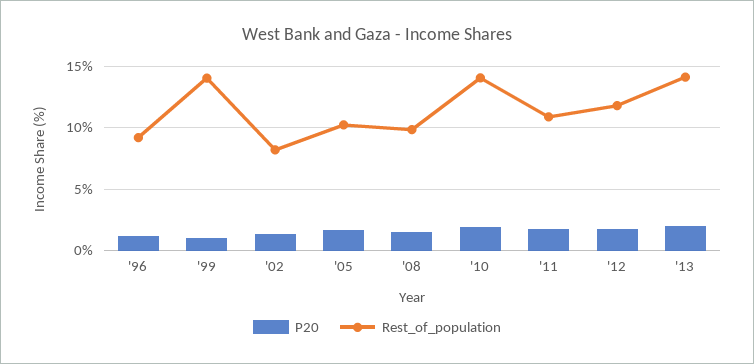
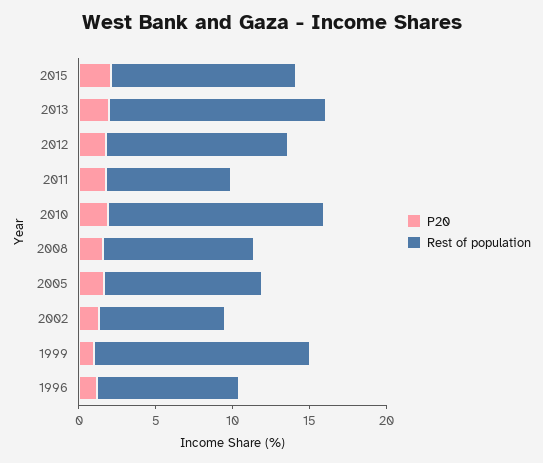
Rest_of_population, '11: 11 -> 8
P20, 2015: none -> 2
Rest_of_population, 2015: none -> 12

